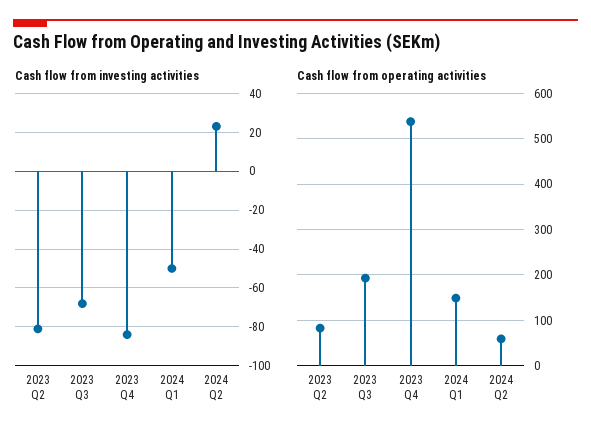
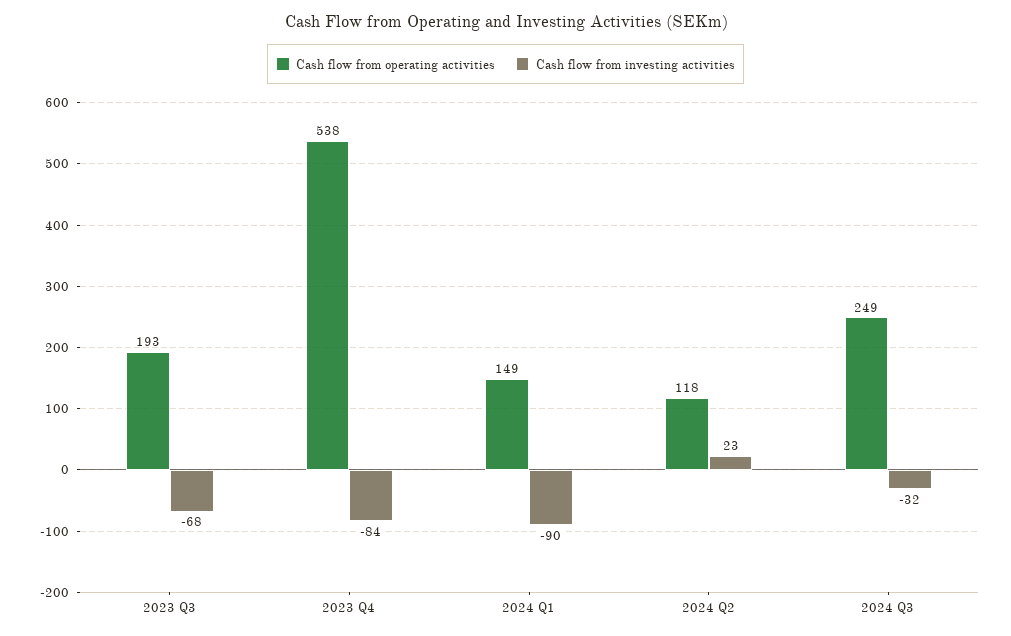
Cash flow from investing activities, 2023 Q2: -80 -> none
Cash flow from investing activities, 2024 Q1: -50 -> -90
Cash flow from operating activities, 2023 Q2: 80 -> none
Cash flow from operating activities, 2024 Q2: 60 -> 118
Cash flow from operating activities, 2024 Q3: none -> 249
Cash flow from investing activities, 2024 Q3: none -> -32

